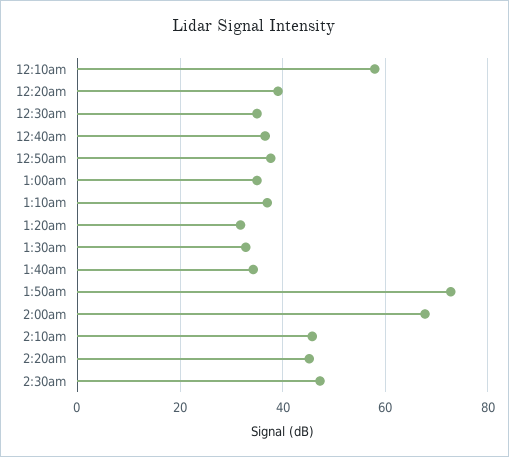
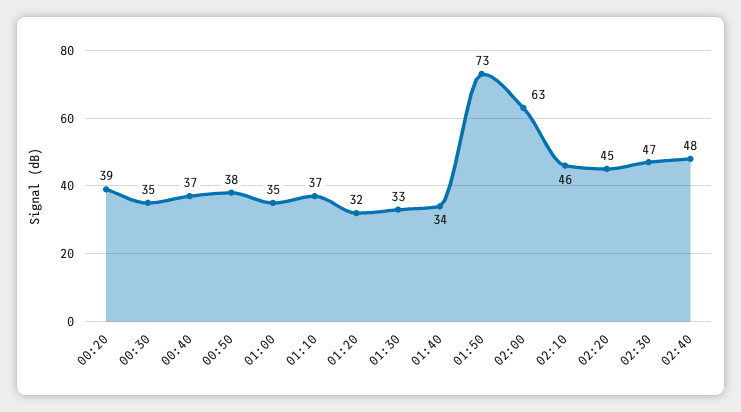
12:10am: 58 -> none
2:00am: 68 -> 63
02:40: none -> 48

